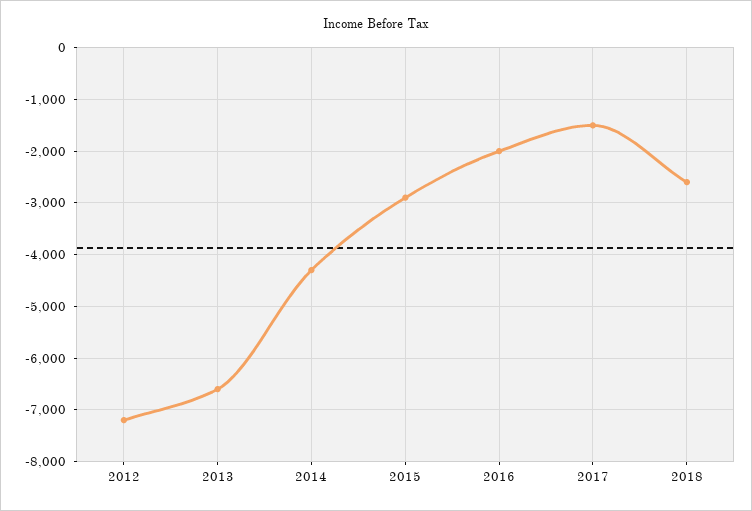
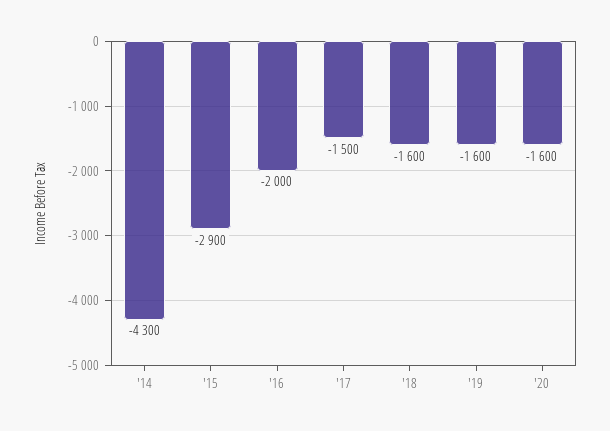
2012: -7200 -> none
2013: -6600 -> none
2018: -2600 -> -1600
'19: none -> -1600
'20: none -> -1600

